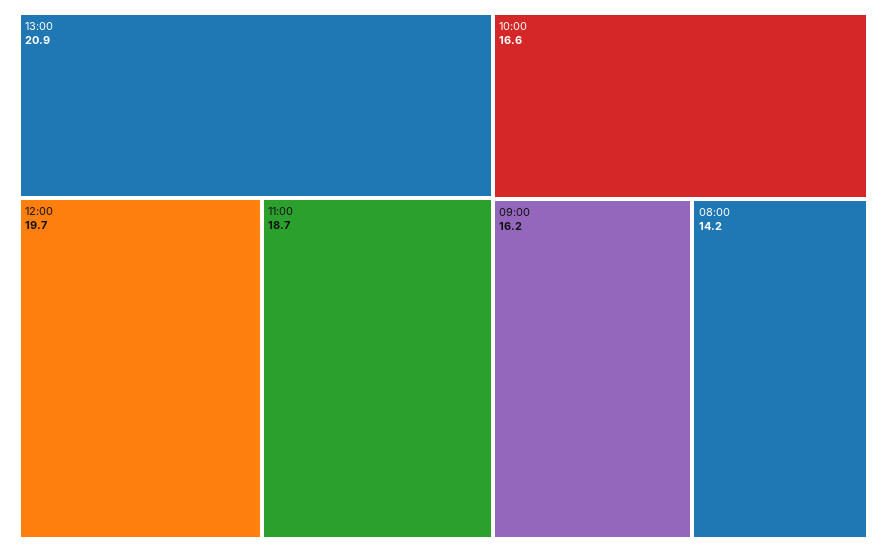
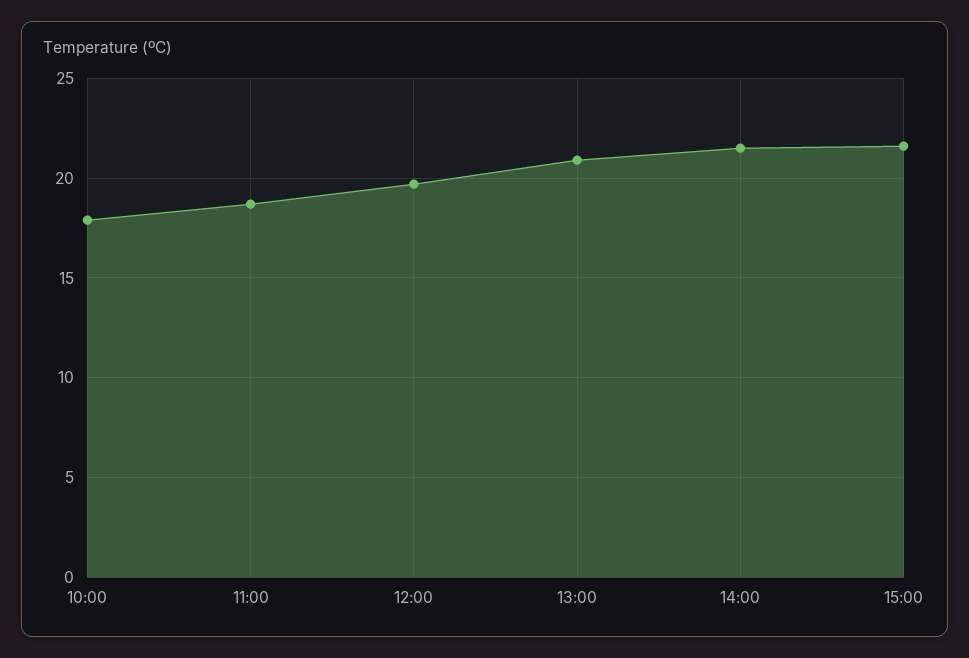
10:00: 16.6 -> 18
09:00: 16.2 -> none
08:00: 14.2 -> none
14:00: none -> 21.5
15:00: none -> 21.5

